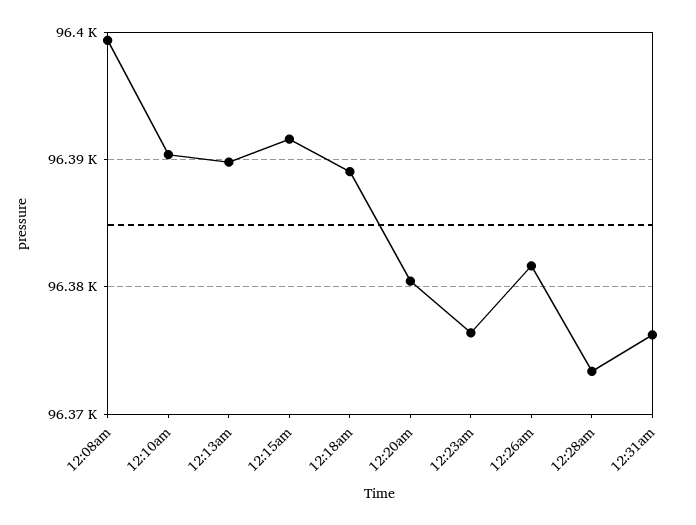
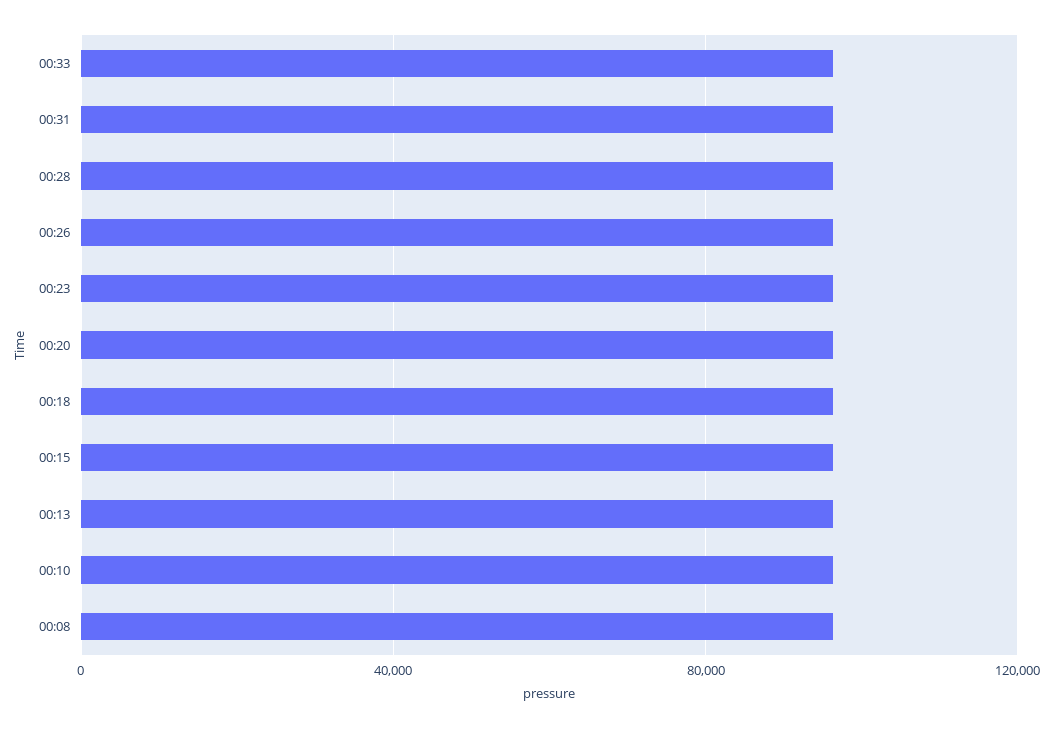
00:33: none -> 95000

